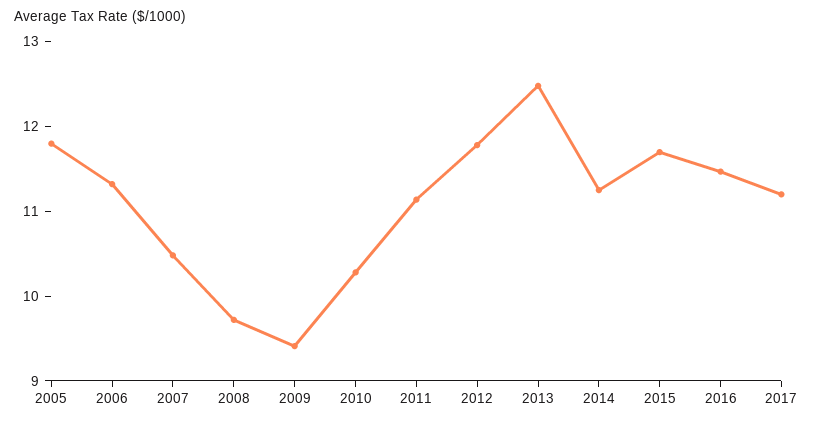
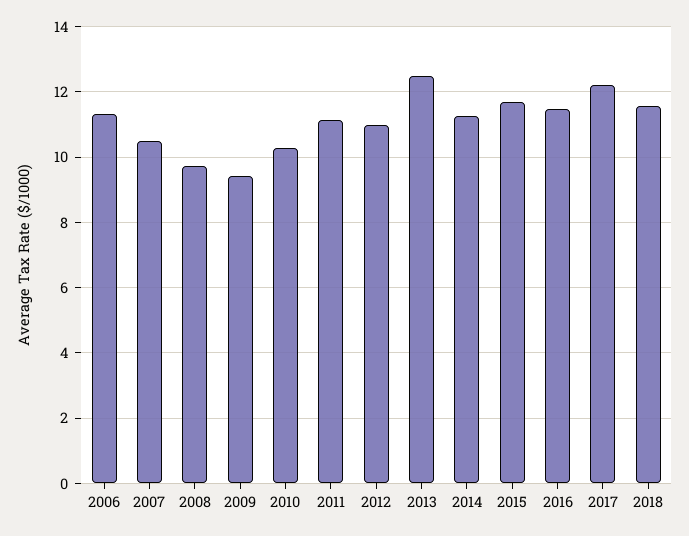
2005: 11.8 -> none
2012: 11.8 -> 11
2017: 11.2 -> 12.2
2018: none -> 11.6

